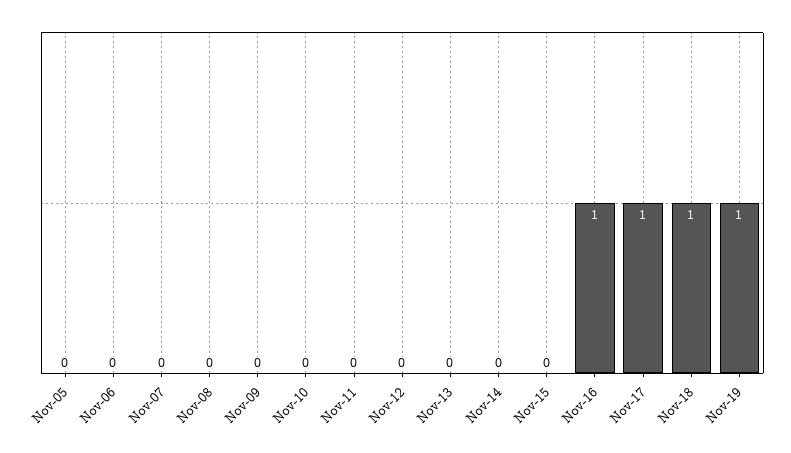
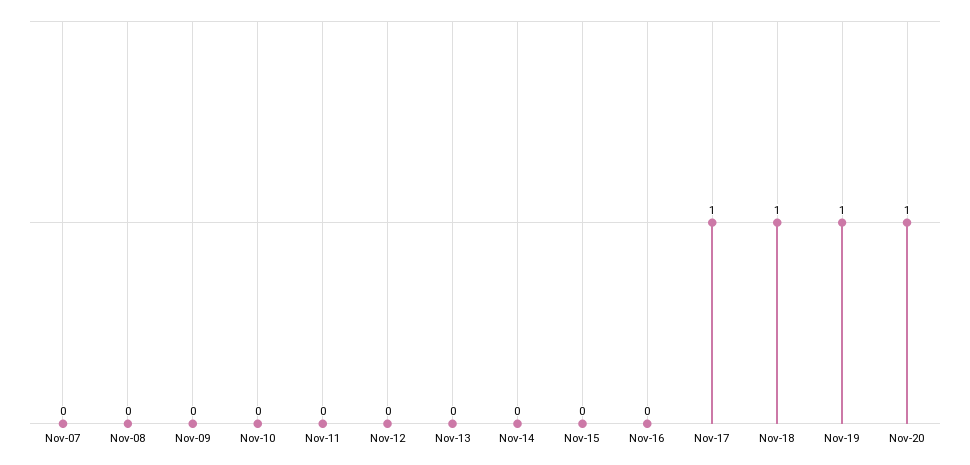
Nov-05: 0 -> none
Nov-06: 0 -> none
Nov-16: 1 -> 0
Nov-20: none -> 1

